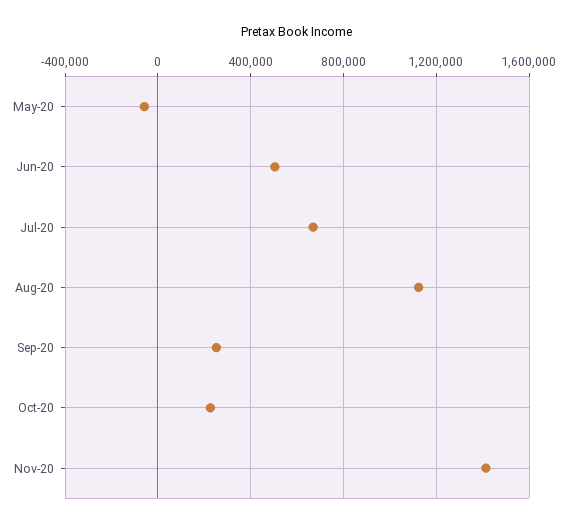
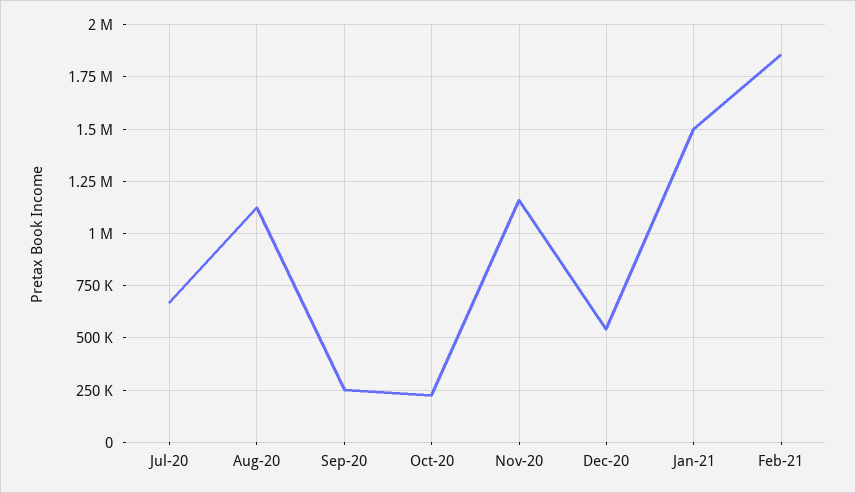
May-20: -50000 -> none
Jun-20: 500000 -> none
Nov-20: 1400000 -> 1150000
Dec-20: none -> 550000
Jan-21: none -> 1500000
Feb-21: none -> 1850000

